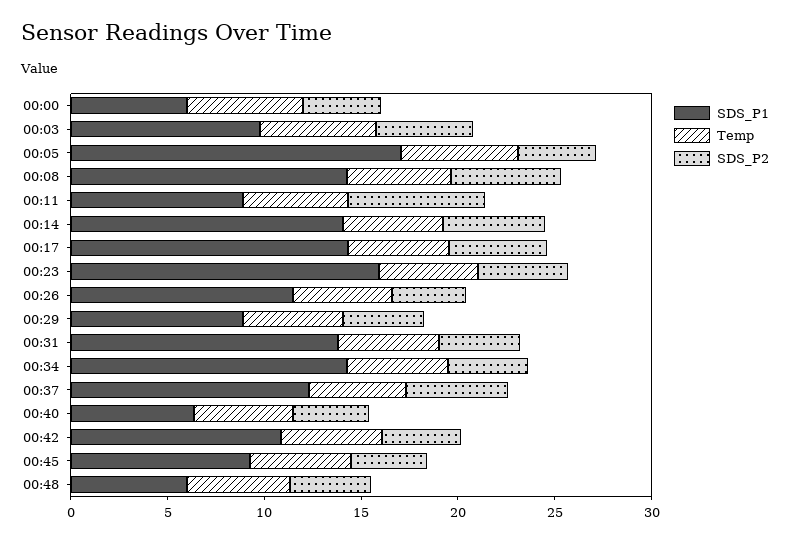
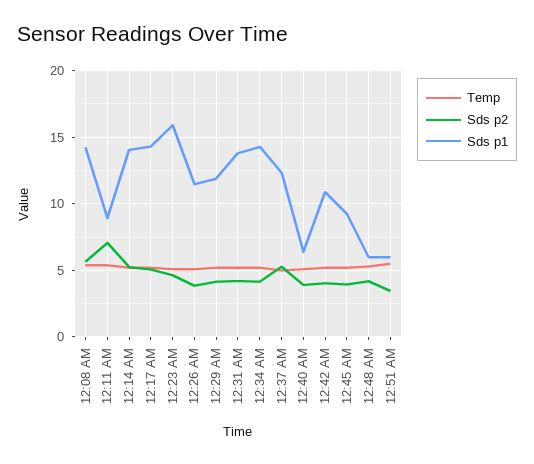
SDS_P1, 00:00: 6 -> none
Temp, 00:00: 6 -> none
SDS_P2, 00:00: 4 -> none
SDS_P1, 00:03: 10 -> none
Temp, 00:03: 6 -> none
SDS_P2, 00:03: 5 -> none
SDS_P1, 00:05: 17 -> none
Temp, 00:05: 6 -> none
SDS_P2, 00:05: 4 -> none
SDS_P1, 00:29: 9 -> 12
Temp, 12:51 AM: none -> 5.5
SDS_P2, 12:51 AM: none -> 3.5
SDS_P1, 12:51 AM: none -> 6

